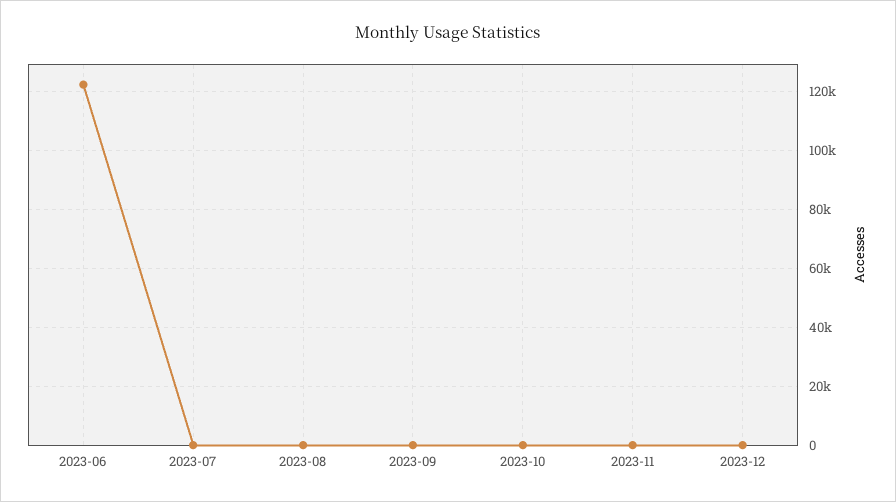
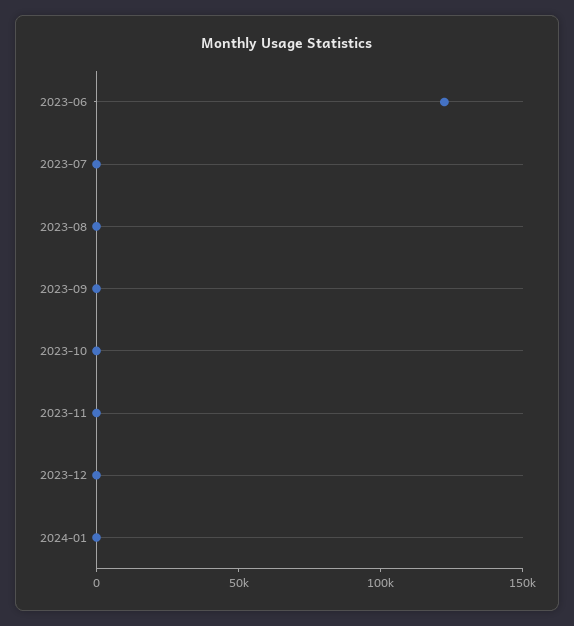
2024-01: none -> 0

